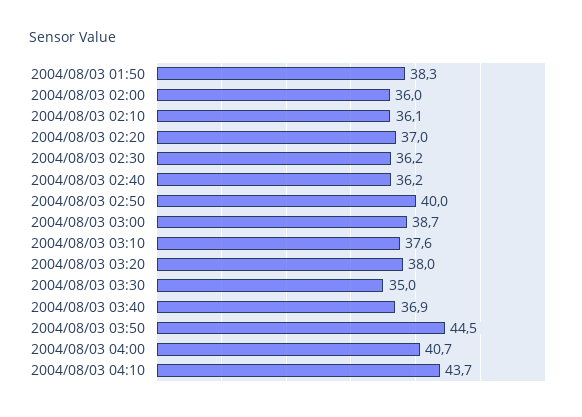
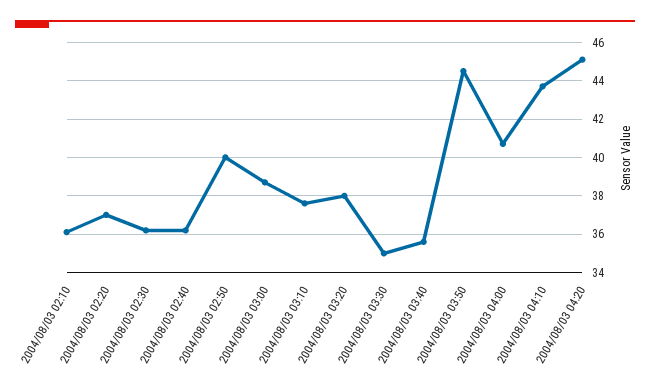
2004/08/03 01:50: 38.3 -> none
2004/08/03 02:00: 36 -> none
2004/08/03 03:40: 36.9 -> 35.5
2004/08/03 04:20: none -> 45

